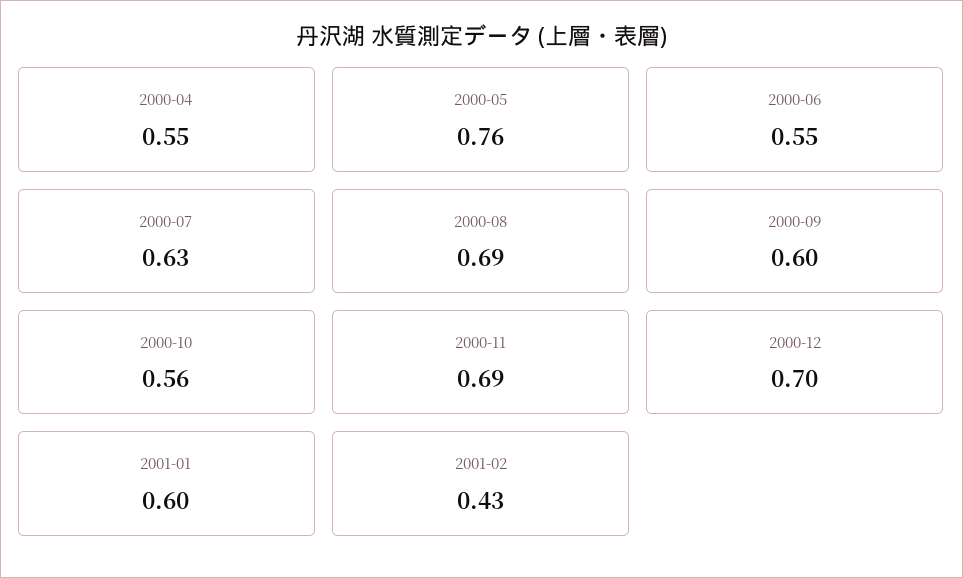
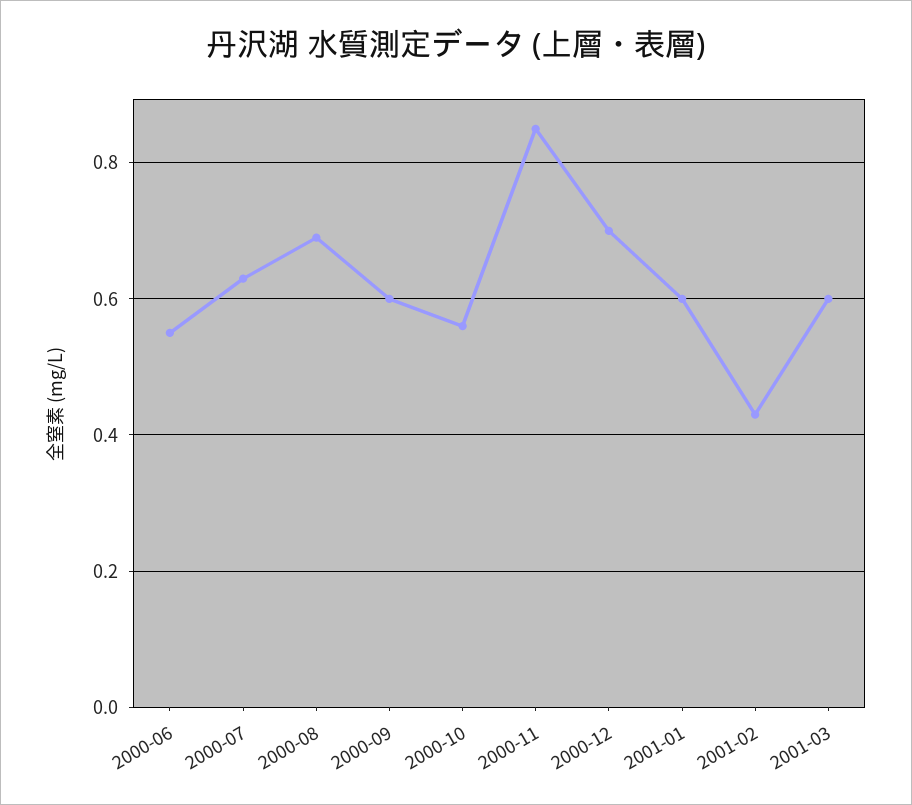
2000-04: 0.55 -> none
2000-05: 0.76 -> none
2000-11: 0.69 -> 0.85
2001-03: none -> 0.6

